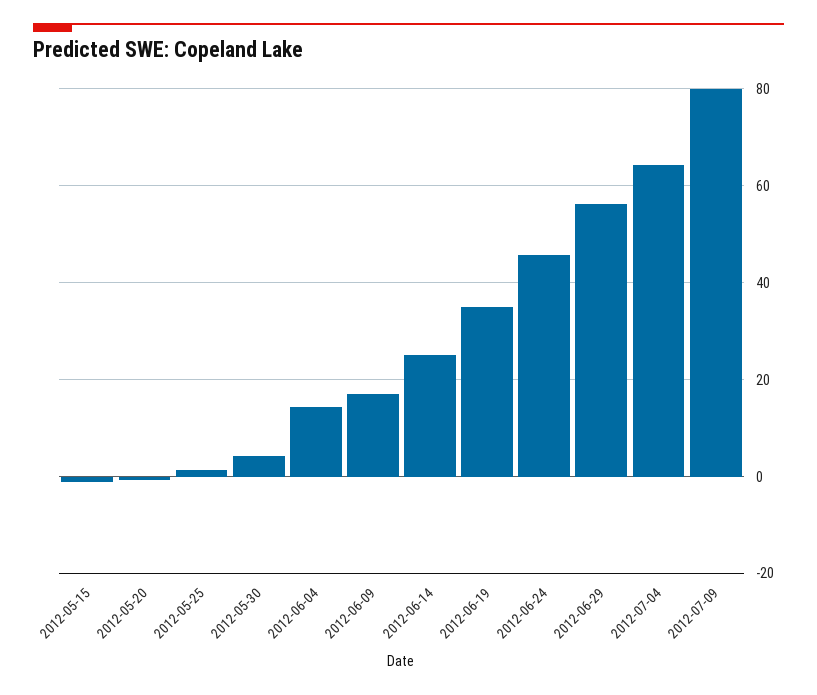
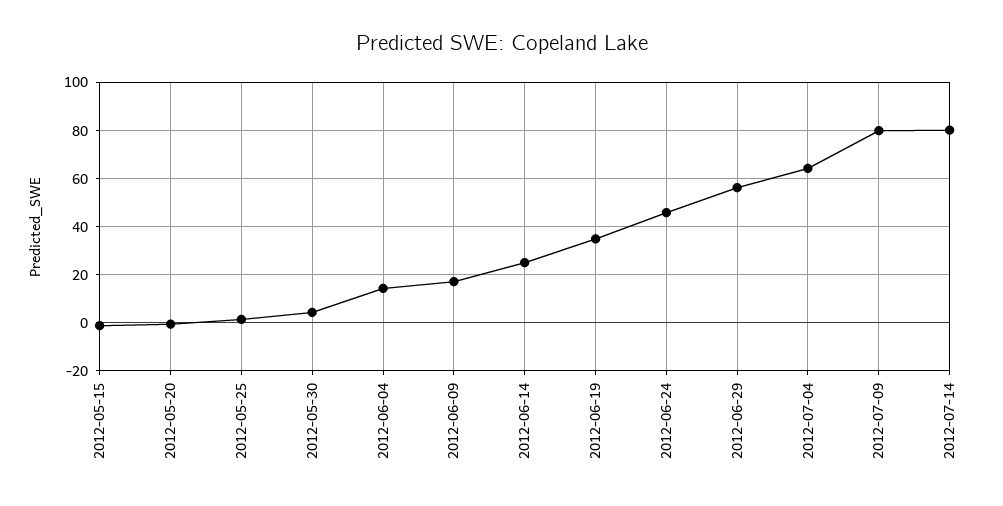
2012-07-14: none -> 80

